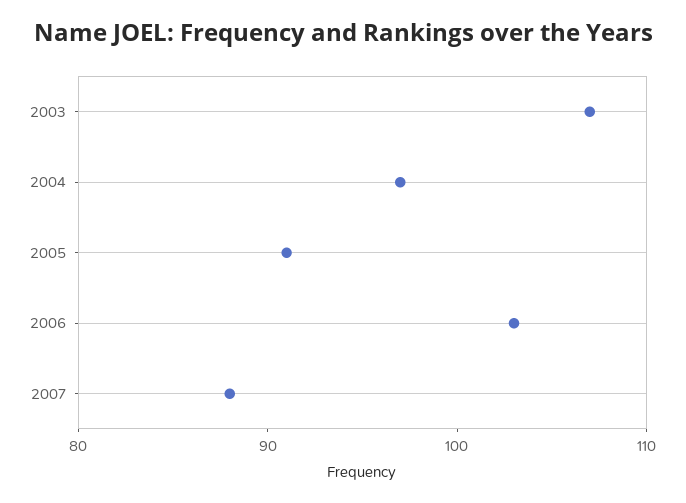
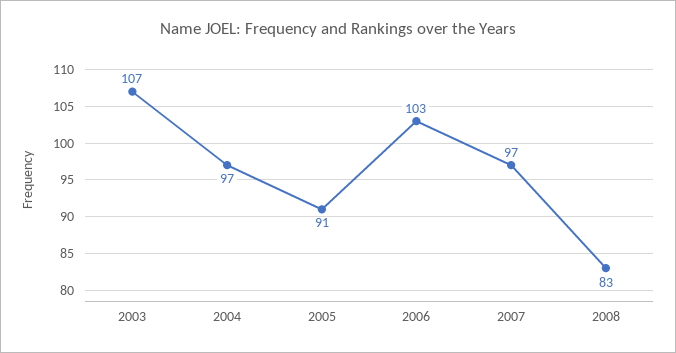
2007: 88 -> 97
2008: none -> 83

